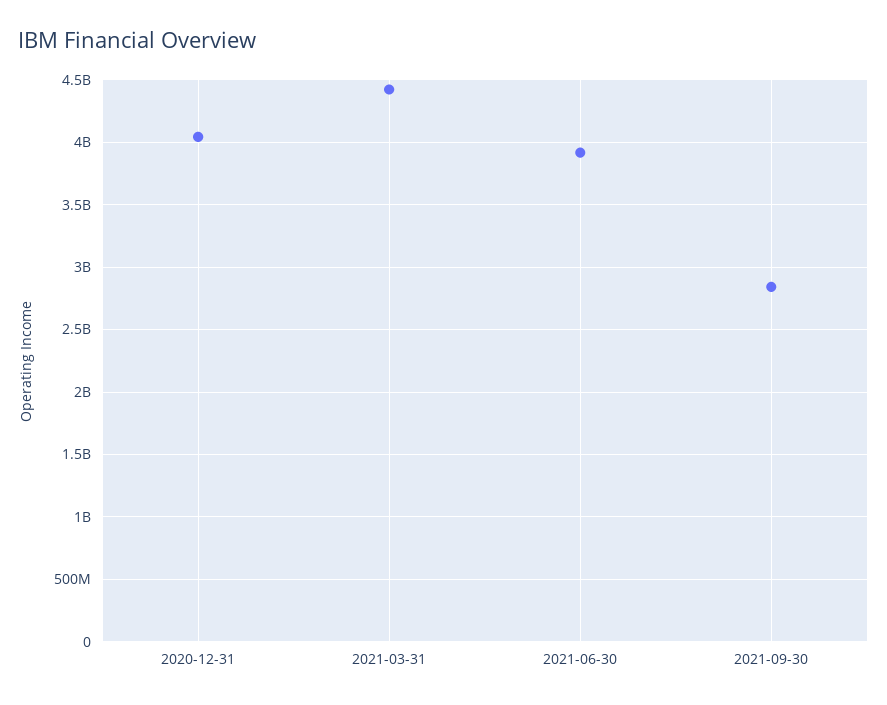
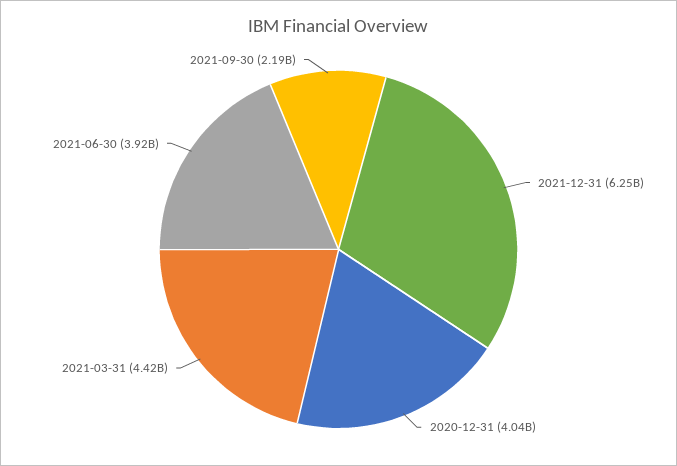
2021-09-30: 2850000000 -> 2190000000
2021-12-31: none -> 6250000000

